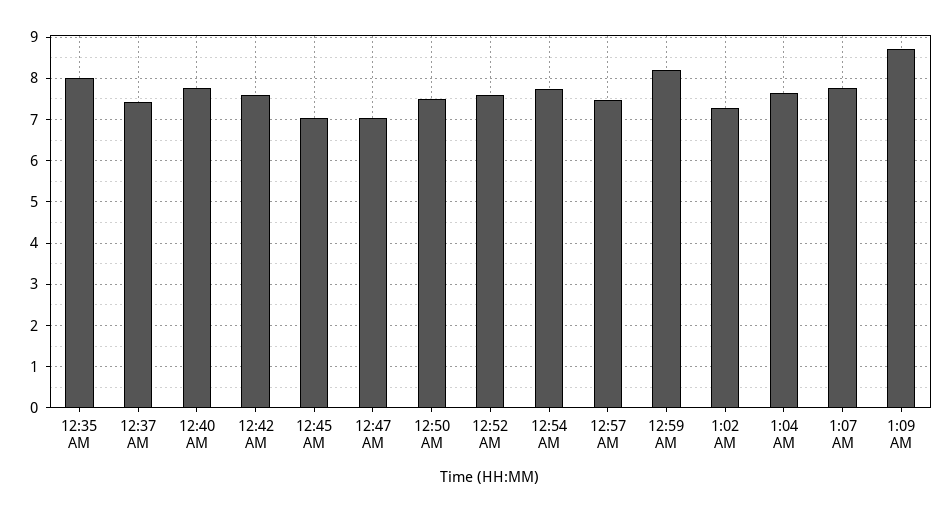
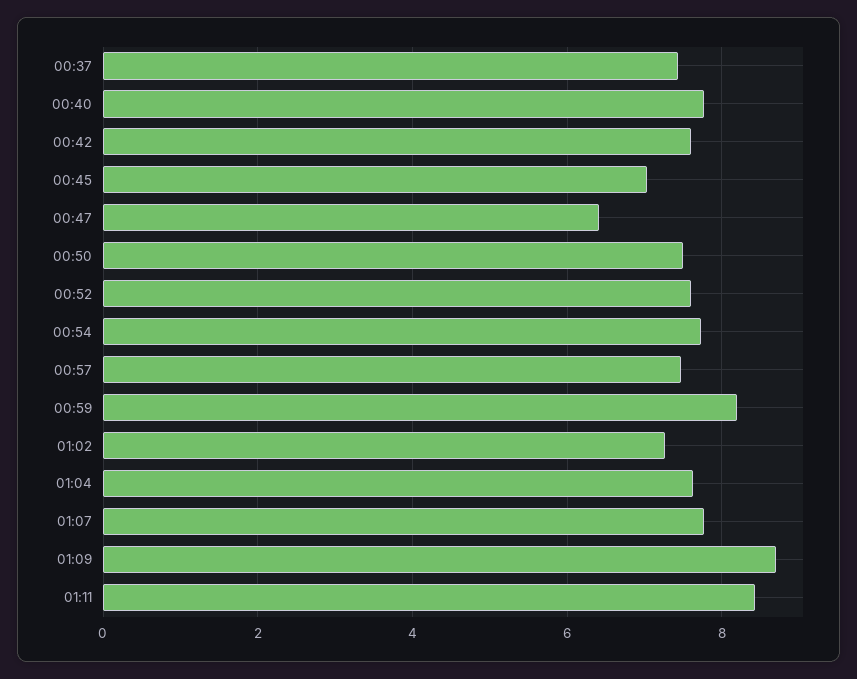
12:35 AM: 8 -> none
12:47 AM: 7 -> 6.4
01:11: none -> 8.4

